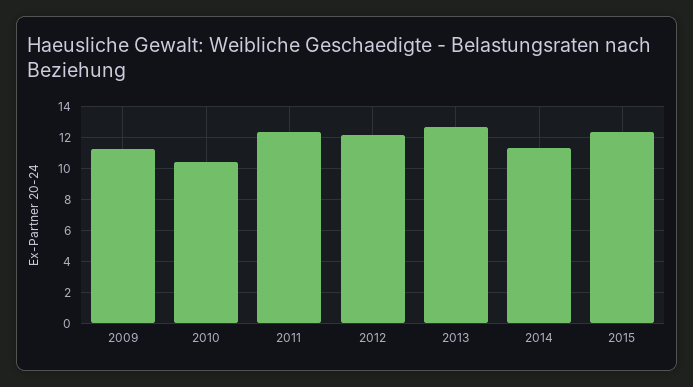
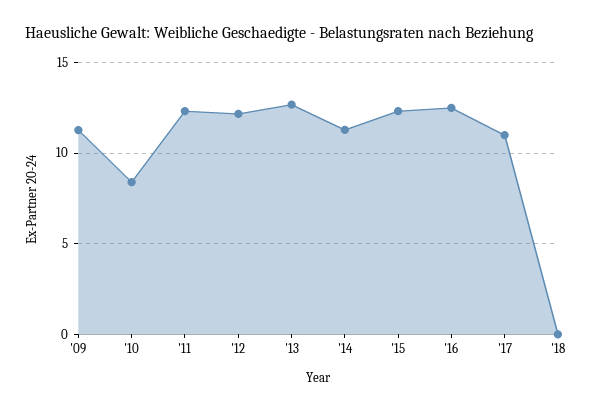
2010: 10.5 -> 8.5
'16: none -> 12.5
'17: none -> 11
'18: none -> 0

